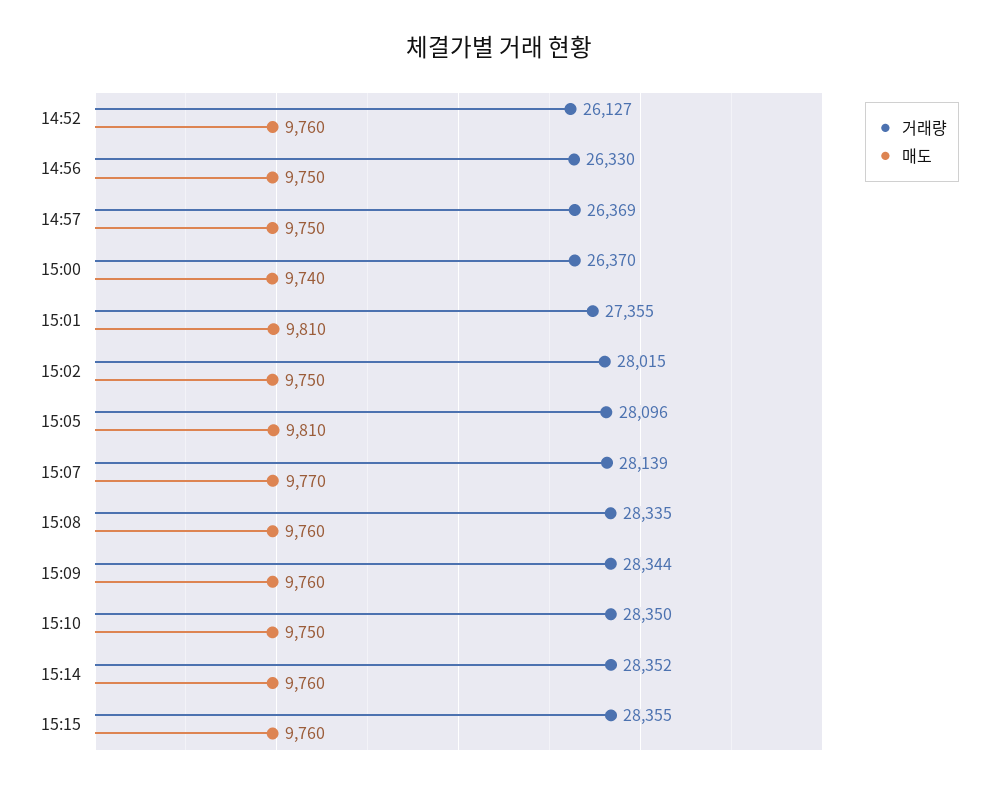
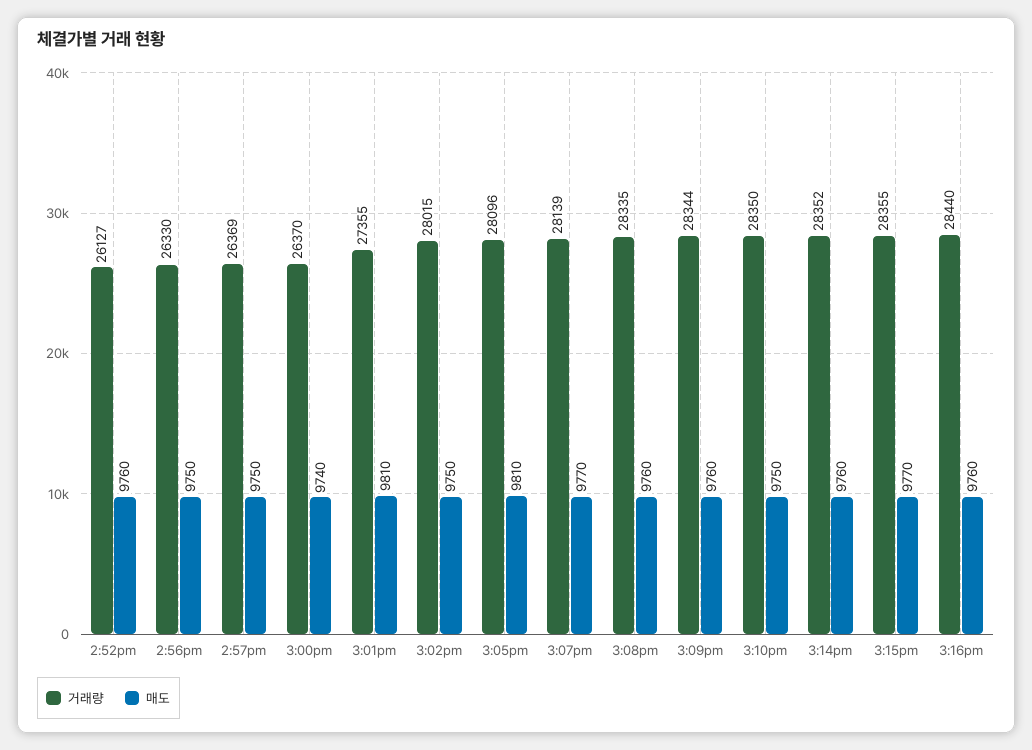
매도, 15:15: 9760 -> 9770
거래량, 3:16pm: none -> 28440
매도, 3:16pm: none -> 9760

